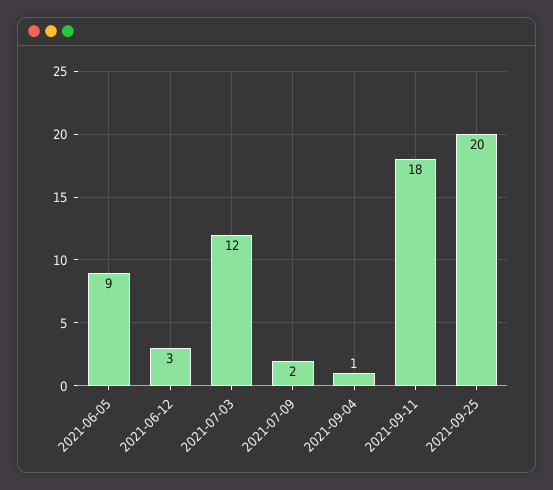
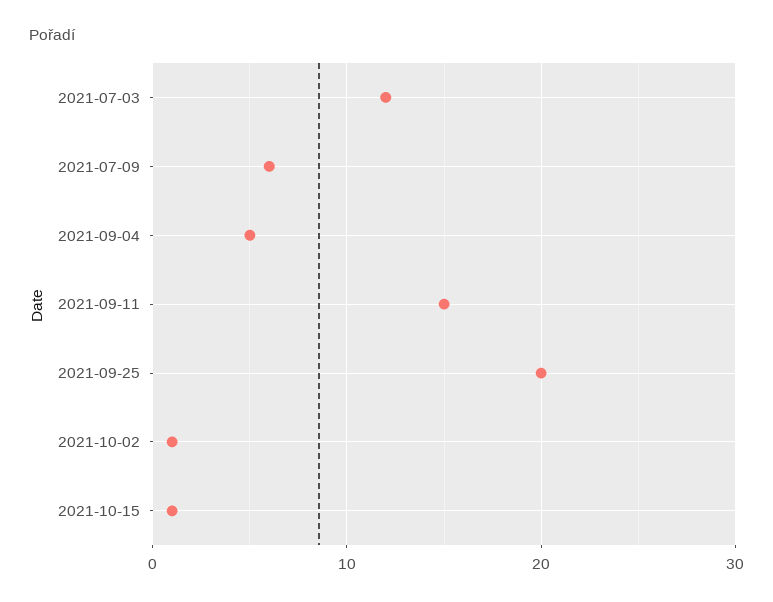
2021-06-05: 9 -> none
2021-06-12: 3 -> none
2021-07-09: 2 -> 6
2021-09-04: 1 -> 5
2021-09-11: 18 -> 15
2021-10-02: none -> 1
2021-10-15: none -> 1

